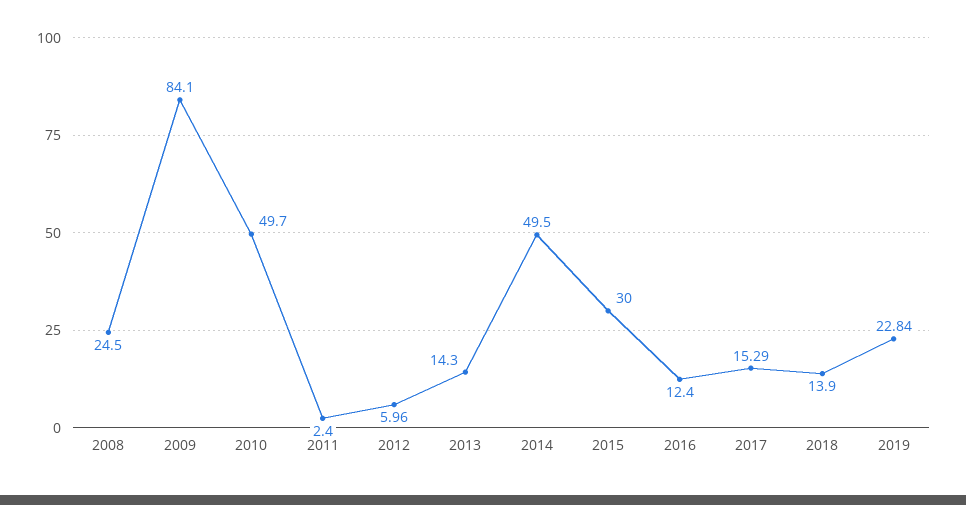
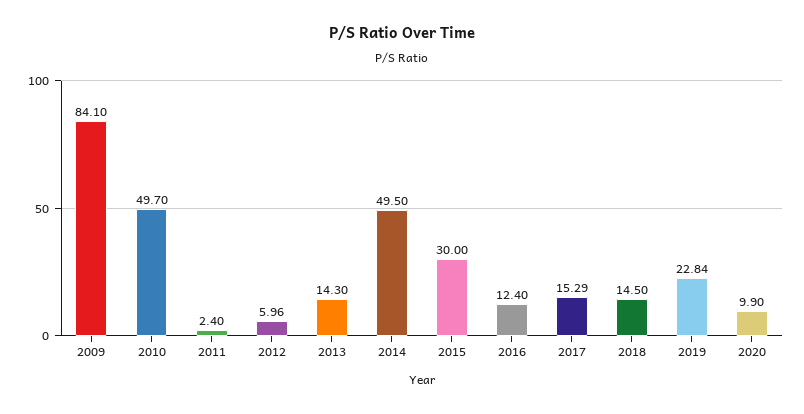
2008: 24.5 -> none
2018: 13.9 -> 14.5
2020: none -> 9.9

